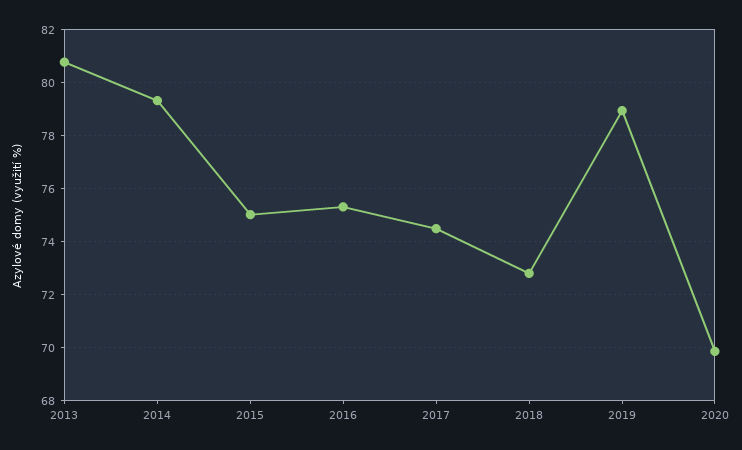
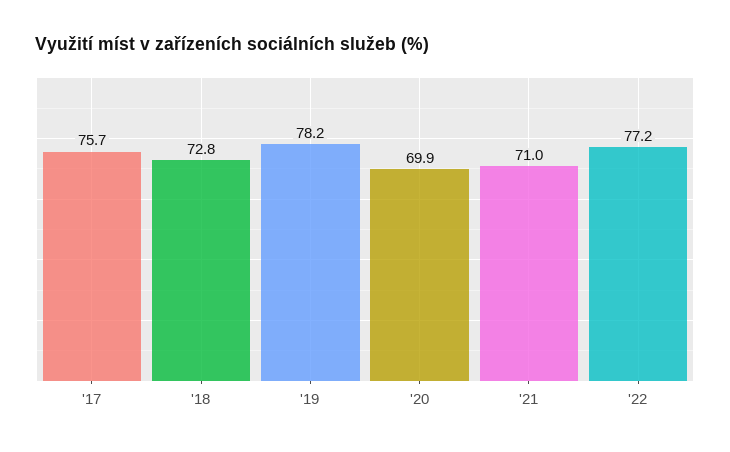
2013: 80.75 -> none
2014: 79.25 -> none
2015: 75 -> none
2016: 75.25 -> none
2017: 74.5 -> 75.7
2019: 79 -> 78.2
'21: none -> 71
'22: none -> 77.2

